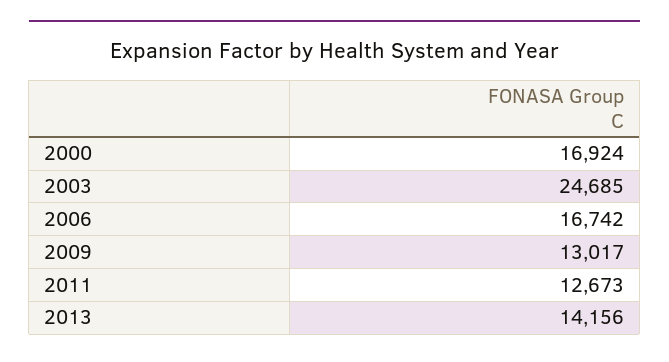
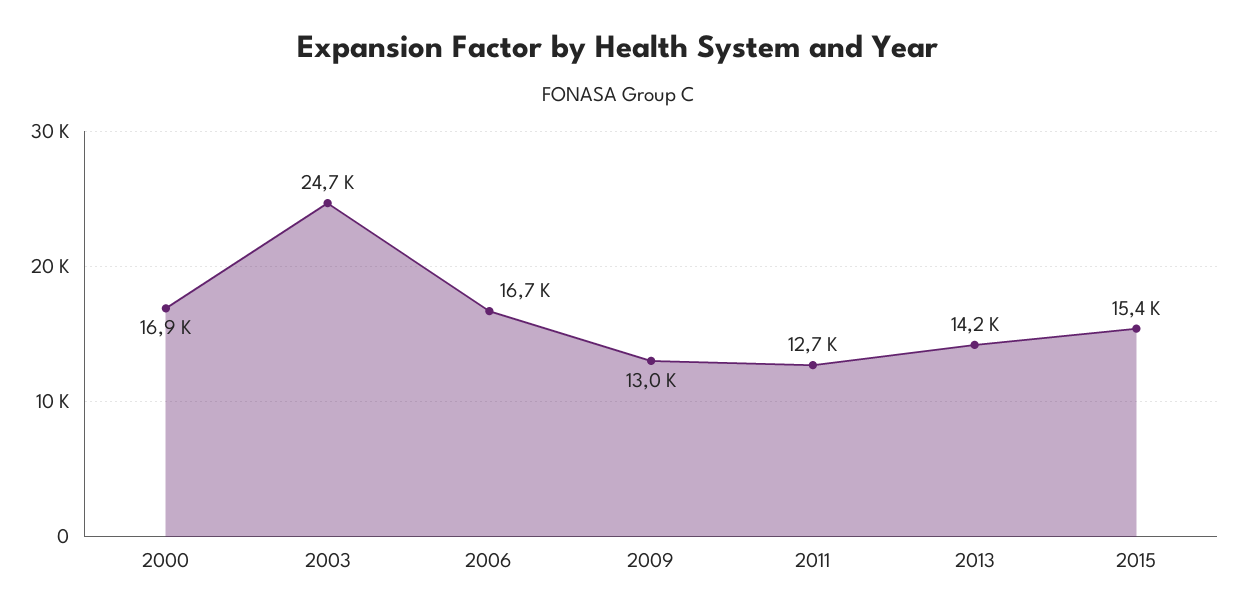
2015: none -> 15400

